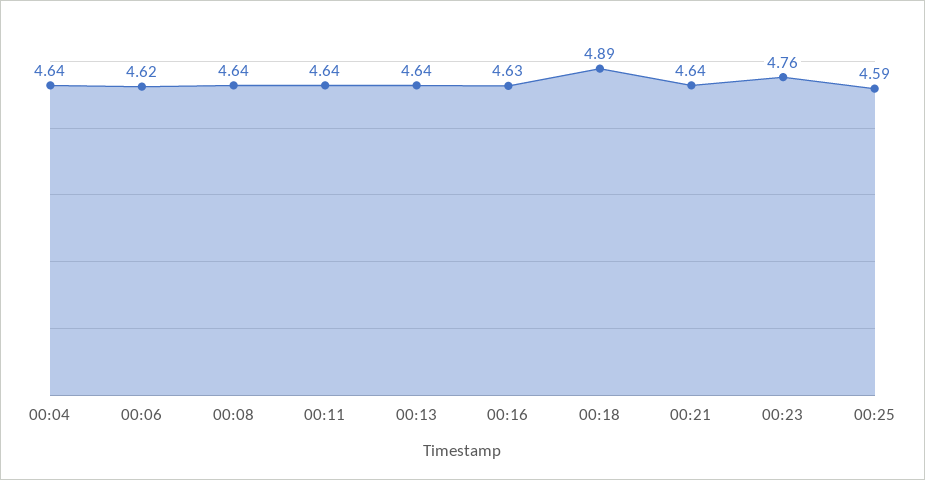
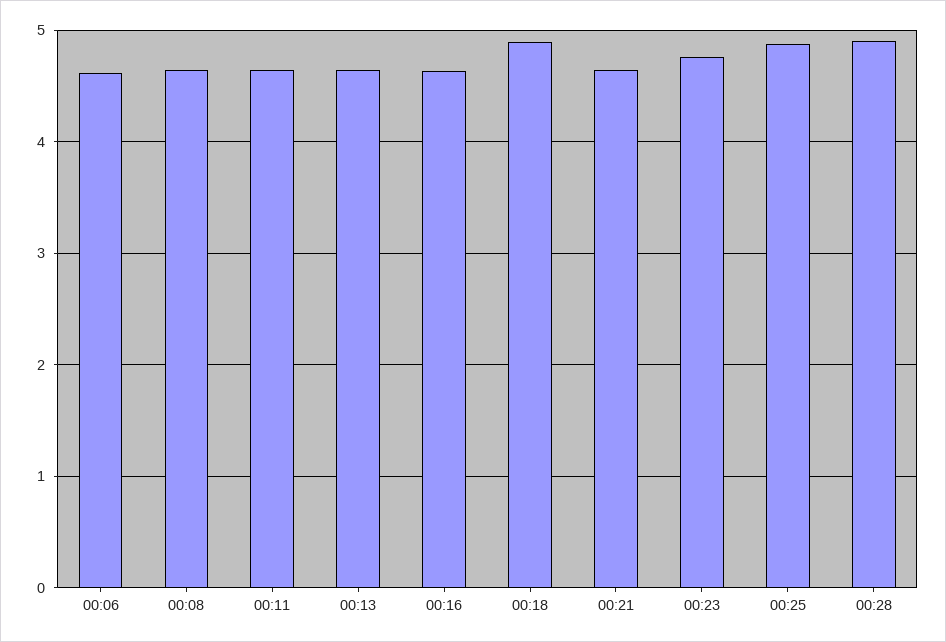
00:04: 4.64 -> none
00:25: 4.59 -> 4.9
00:28: none -> 4.9

